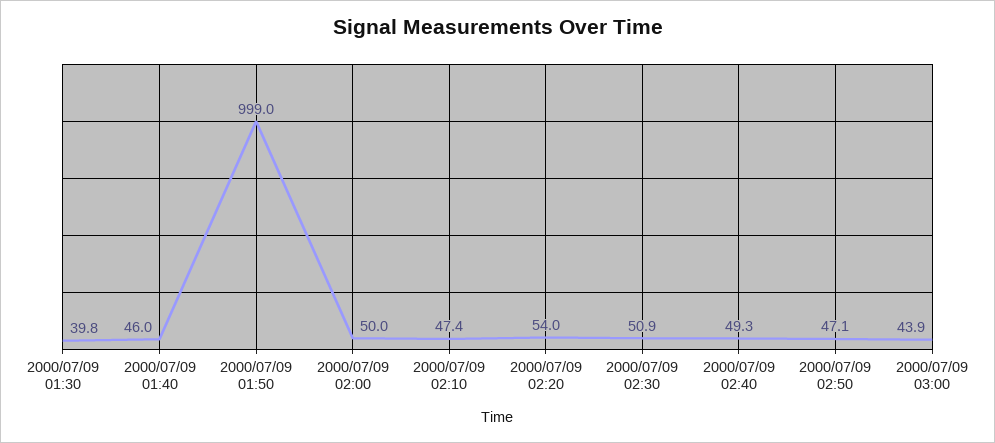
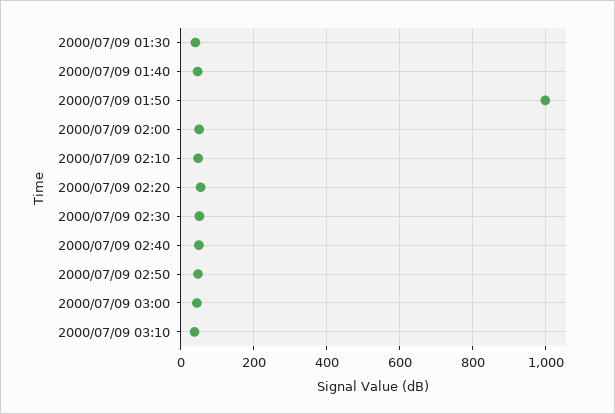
2000/07/09 03:10: none -> 40

